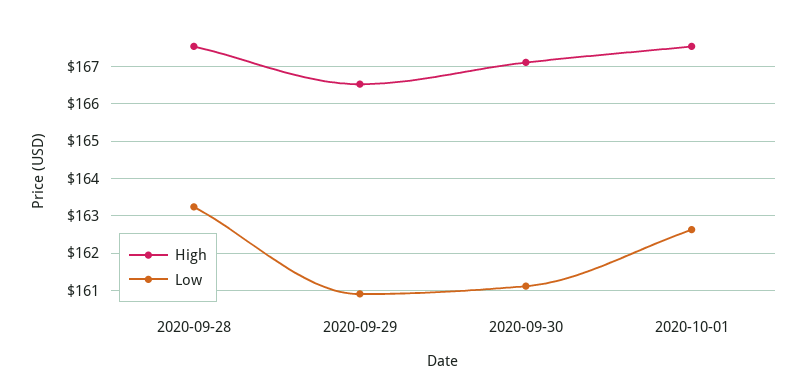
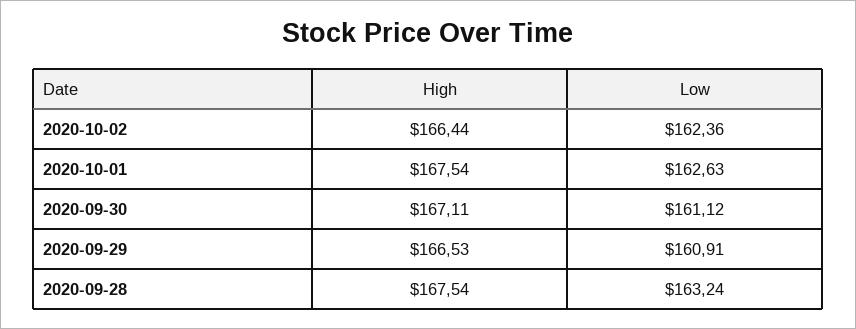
High, 2020-10-02: none -> 166.44
Low, 2020-10-02: none -> 162.36

